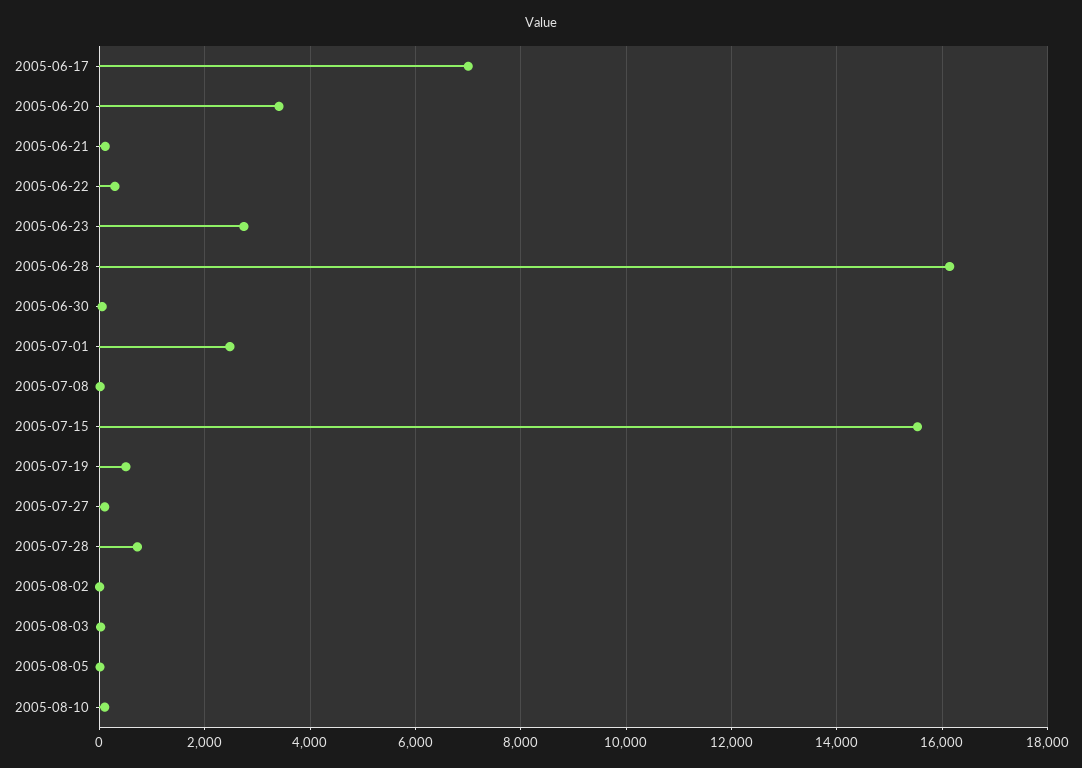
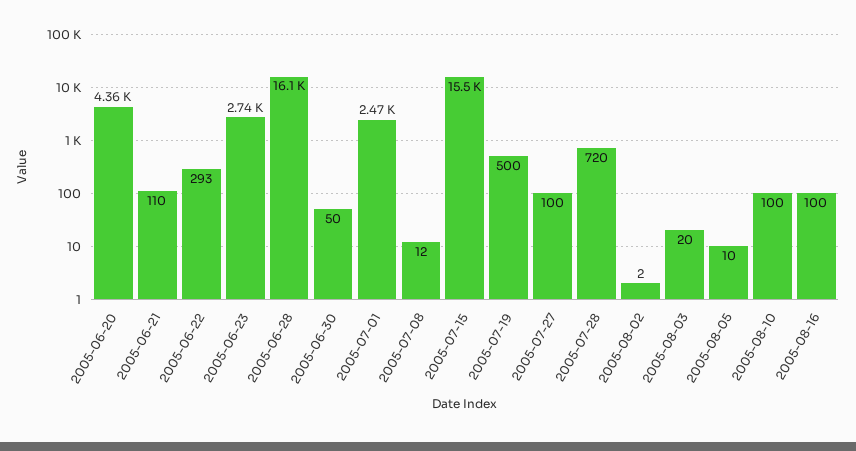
2005-06-17: 7000 -> none
2005-06-20: 3400 -> 4360
2005-08-16: none -> 100

